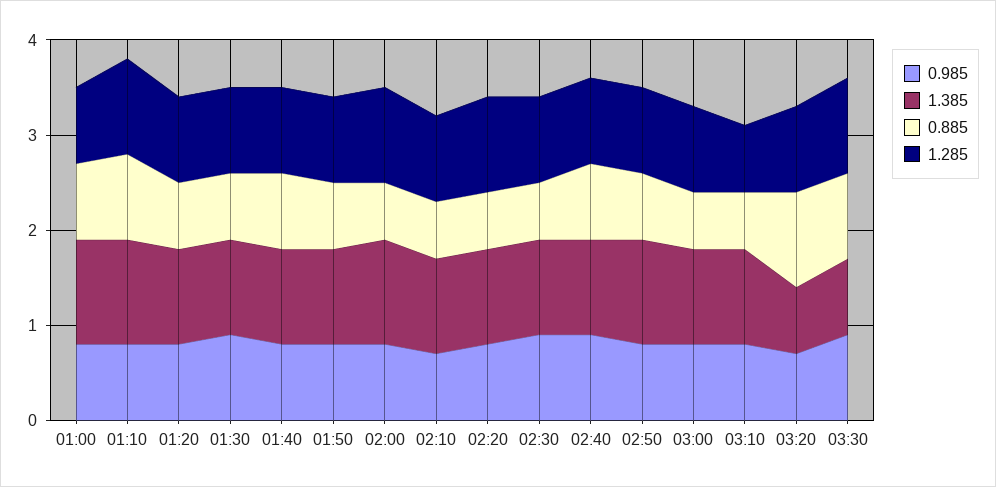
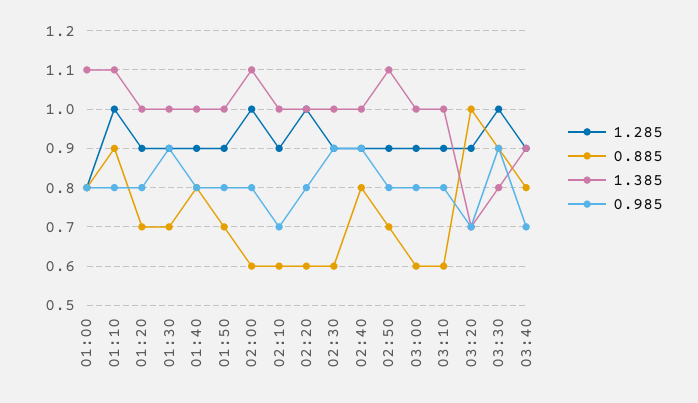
1.285, 03:10: 0.7 -> 0.9
1.285, 03:40: none -> 0.9
0.885, 03:40: none -> 0.8
1.385, 03:40: none -> 0.9
0.985, 03:40: none -> 0.7

